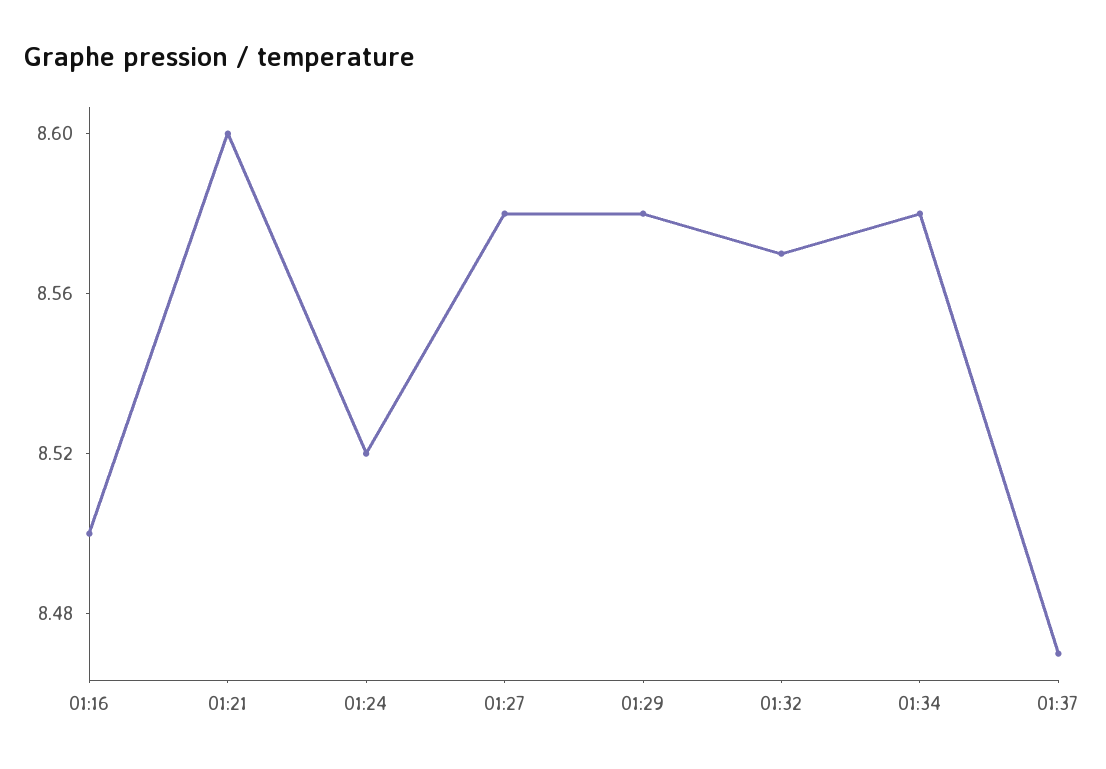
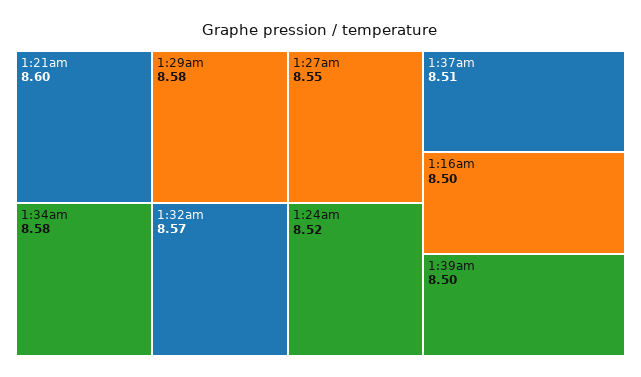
01:27: 8.58 -> 8.55
01:37: 8.47 -> 8.51
1:39am: none -> 8.5

